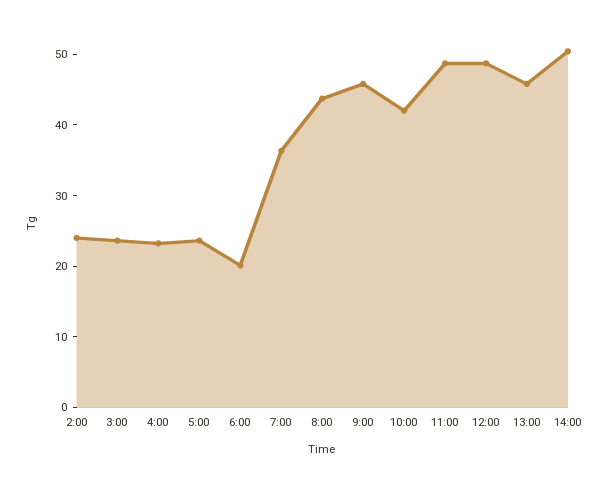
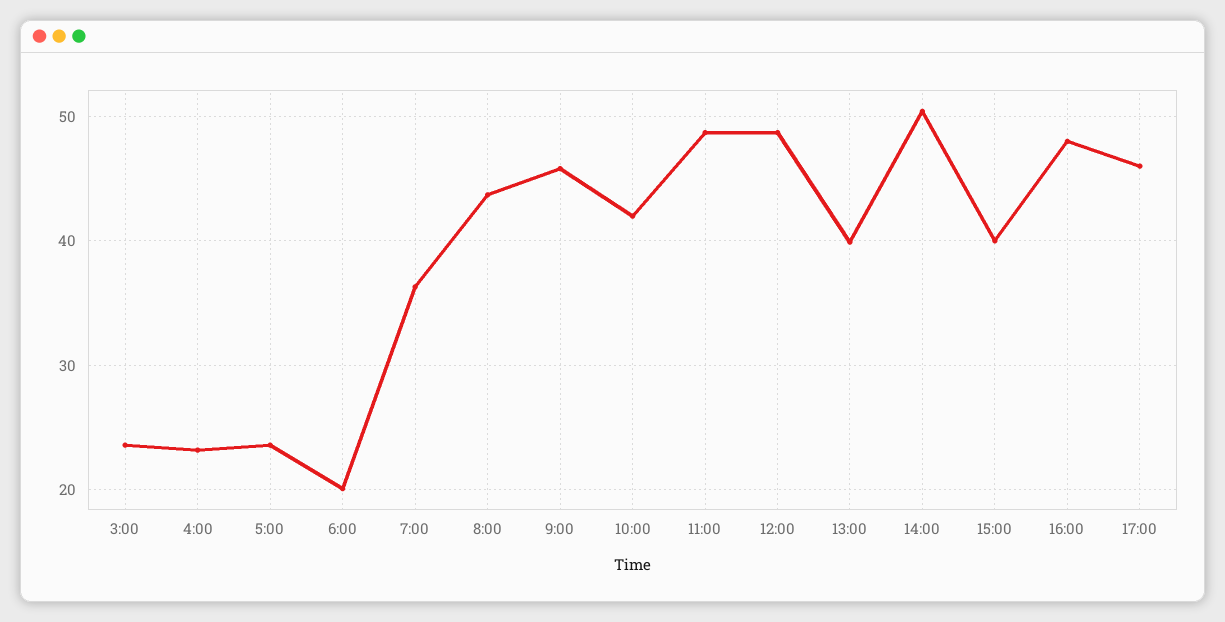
2:00: 24 -> none
13:00: 46 -> 40
15:00: none -> 40
16:00: none -> 48
17:00: none -> 46

